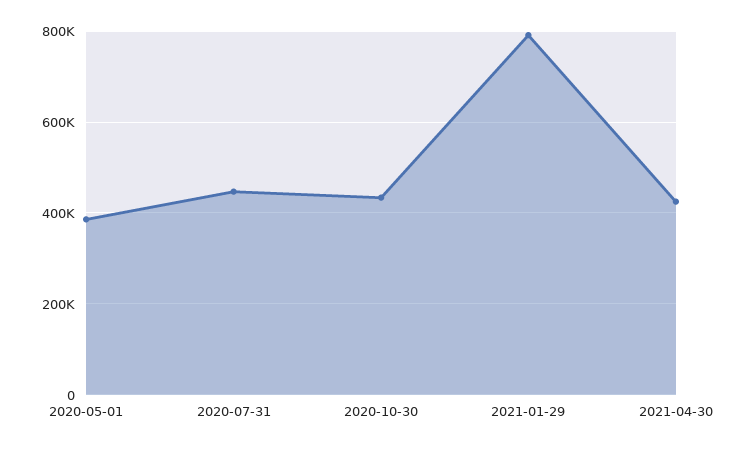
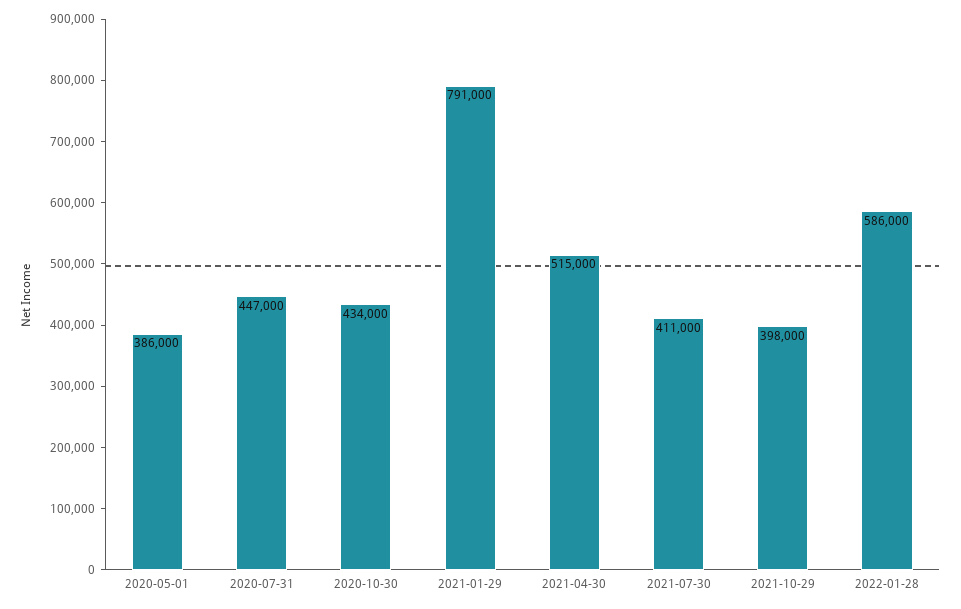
2021-04-30: 420000 -> 515000
2021-07-30: none -> 411000
2021-10-29: none -> 398000
2022-01-28: none -> 586000

